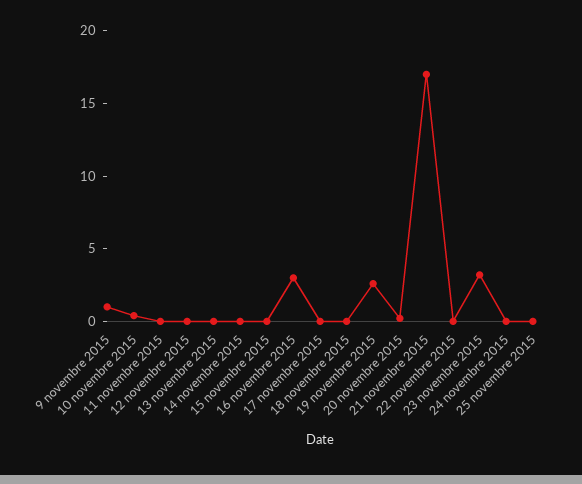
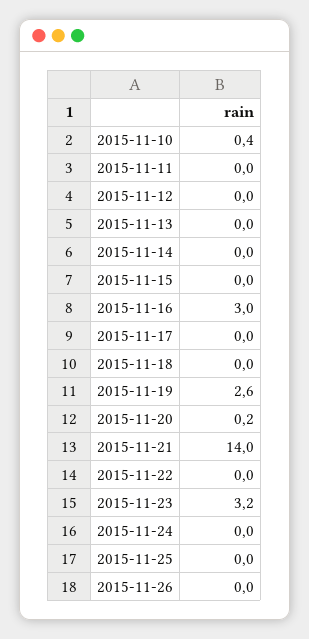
9 novembre 2015: 1 -> none
21 novembre 2015: 17 -> 14
2015-11-26: none -> 0

